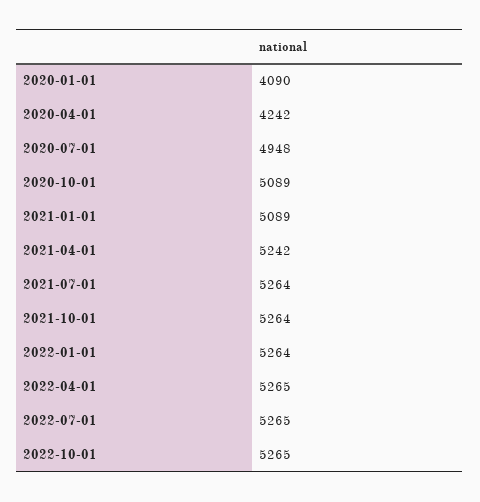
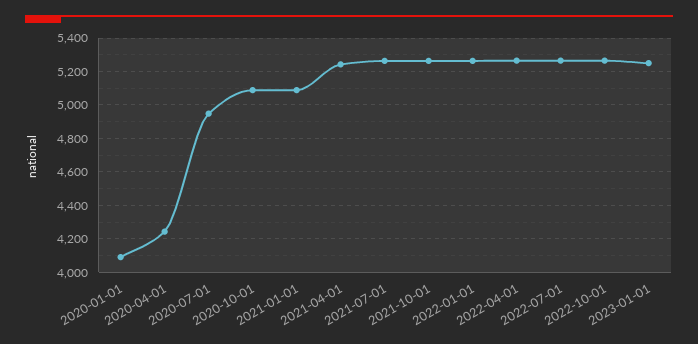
2023-01-01: none -> 5250

